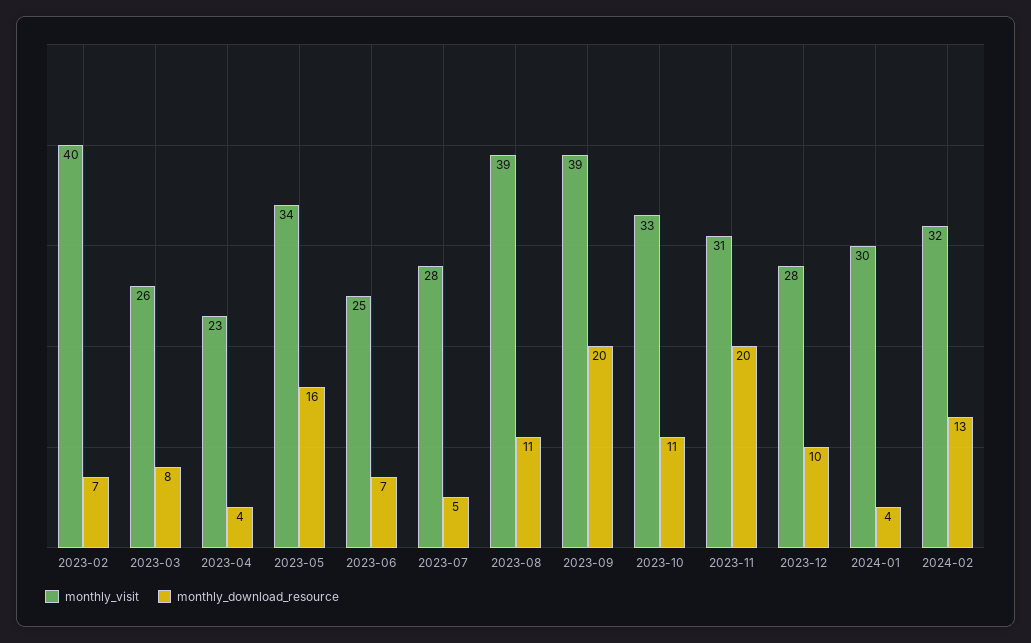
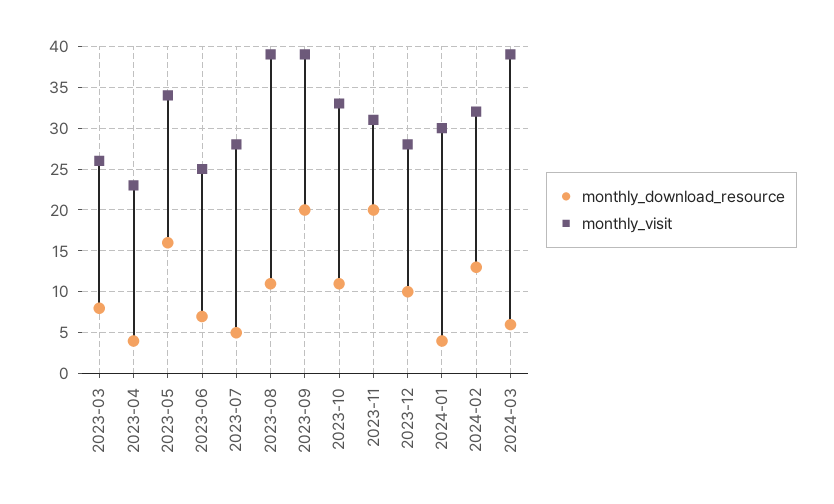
monthly_visit, 2023-02: 40 -> none
monthly_download_resource, 2023-02: 7 -> none
monthly_download_resource, 2024-03: none -> 6
monthly_visit, 2024-03: none -> 39

